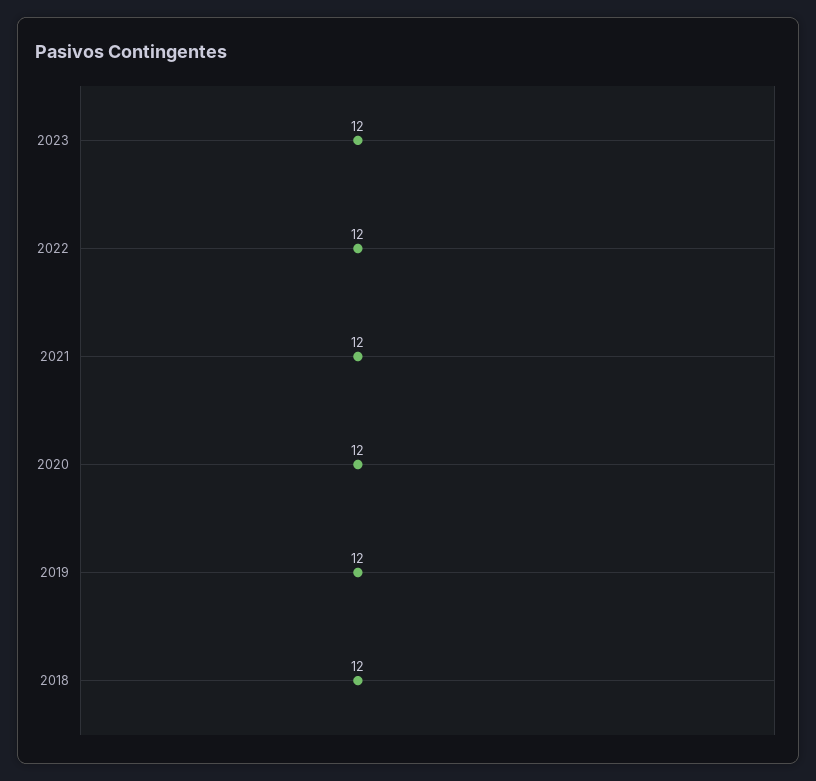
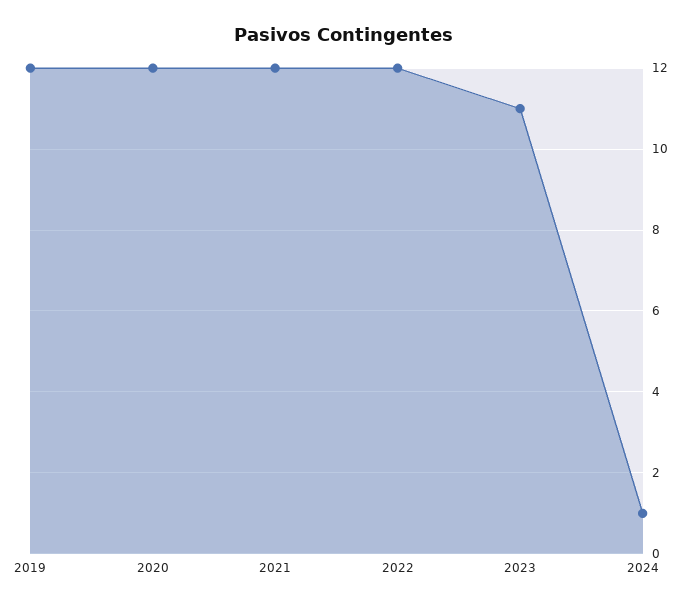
2023: 12 -> 11
2018: 12 -> none
2024: none -> 1

